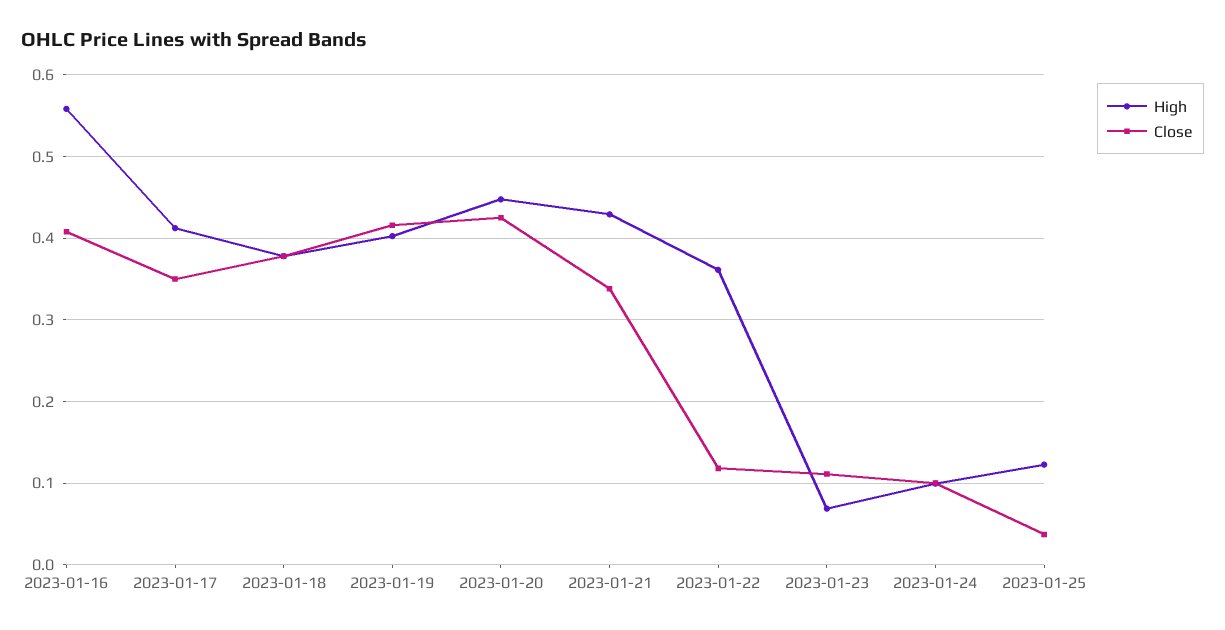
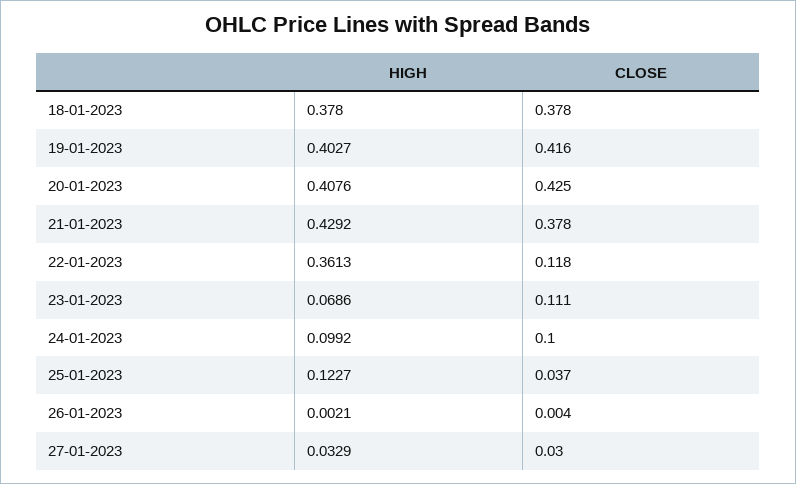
High, 2023-01-16: 0.56 -> none
Close, 2023-01-16: 0.41 -> none
High, 2023-01-17: 0.41 -> none
Close, 2023-01-17: 0.35 -> none
High, 2023-01-20: 0.45 -> 0.4076
Close, 2023-01-21: 0.34 -> 0.378
High, 26-01-2023: none -> 0.0021
Close, 26-01-2023: none -> 0.004
High, 27-01-2023: none -> 0.0329
Close, 27-01-2023: none -> 0.03

